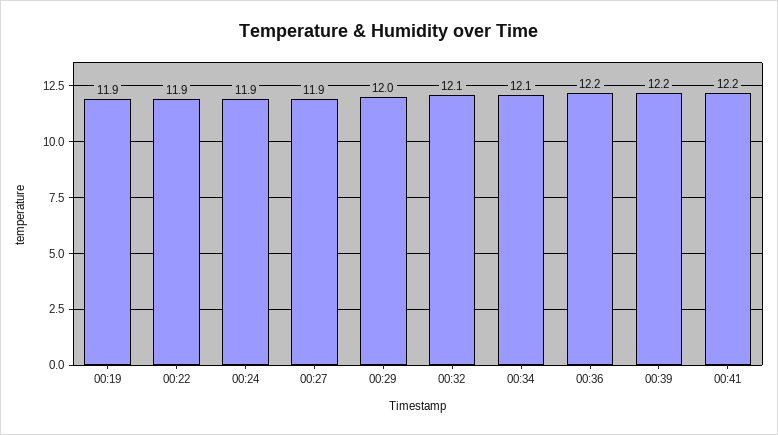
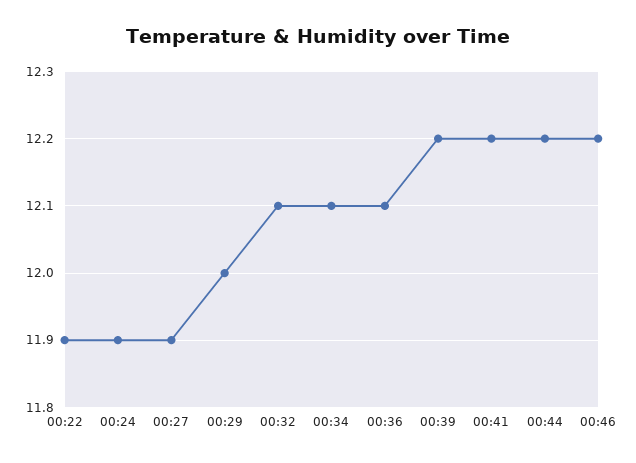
00:19: 11.9 -> none
00:36: 12.2 -> 12.1
00:44: none -> 12.2
00:46: none -> 12.2

